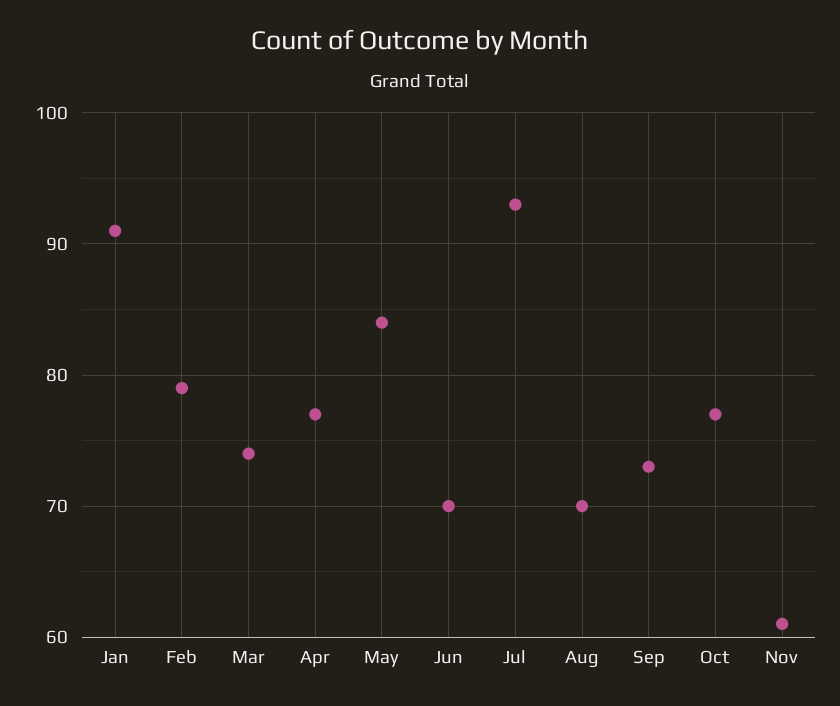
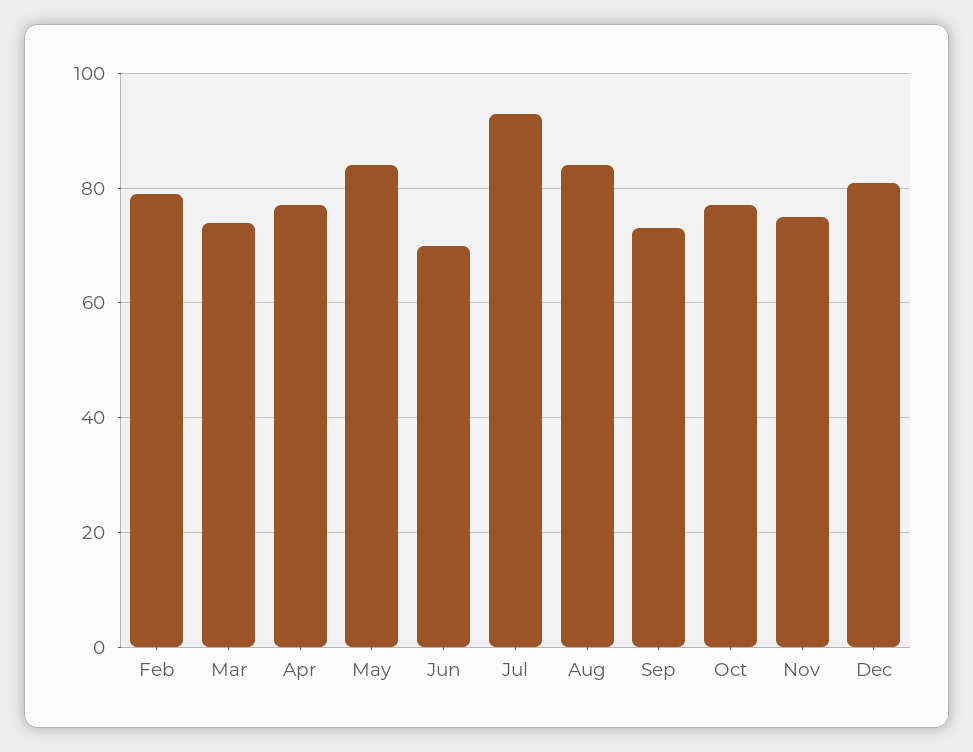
Jan: 91 -> none
Aug: 70 -> 85
Nov: 61 -> 75
Dec: none -> 80

